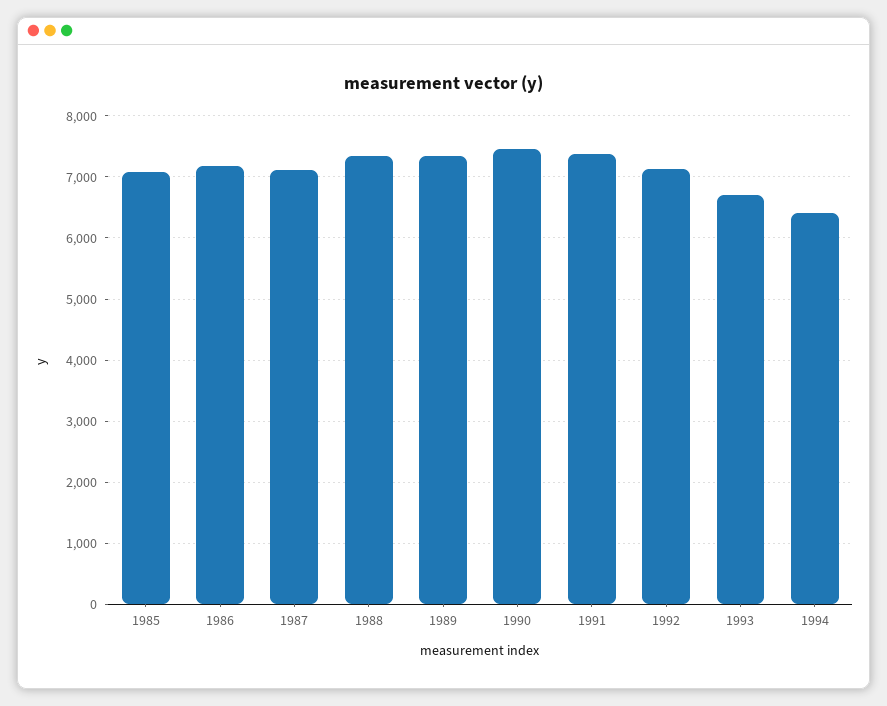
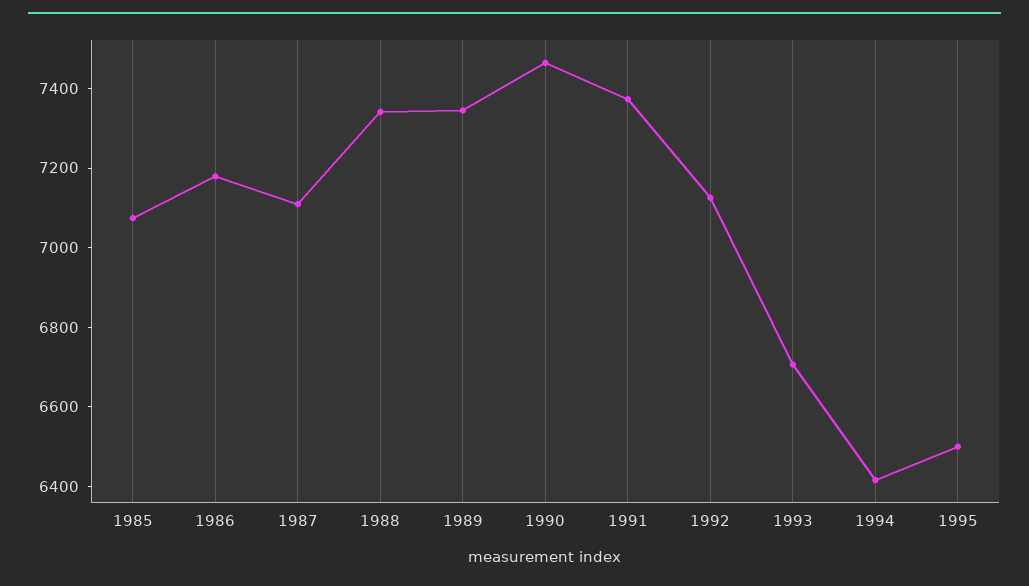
1995: none -> 6500

